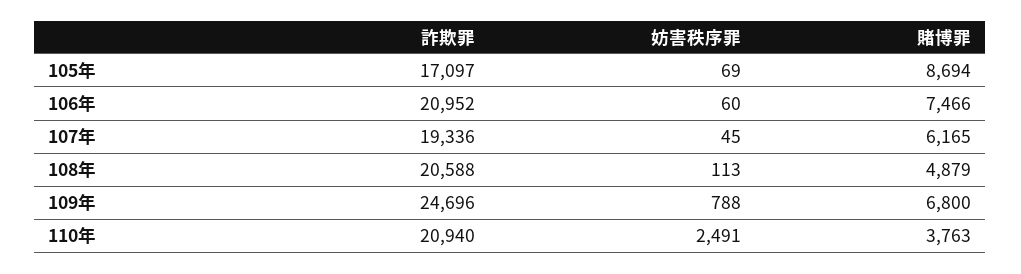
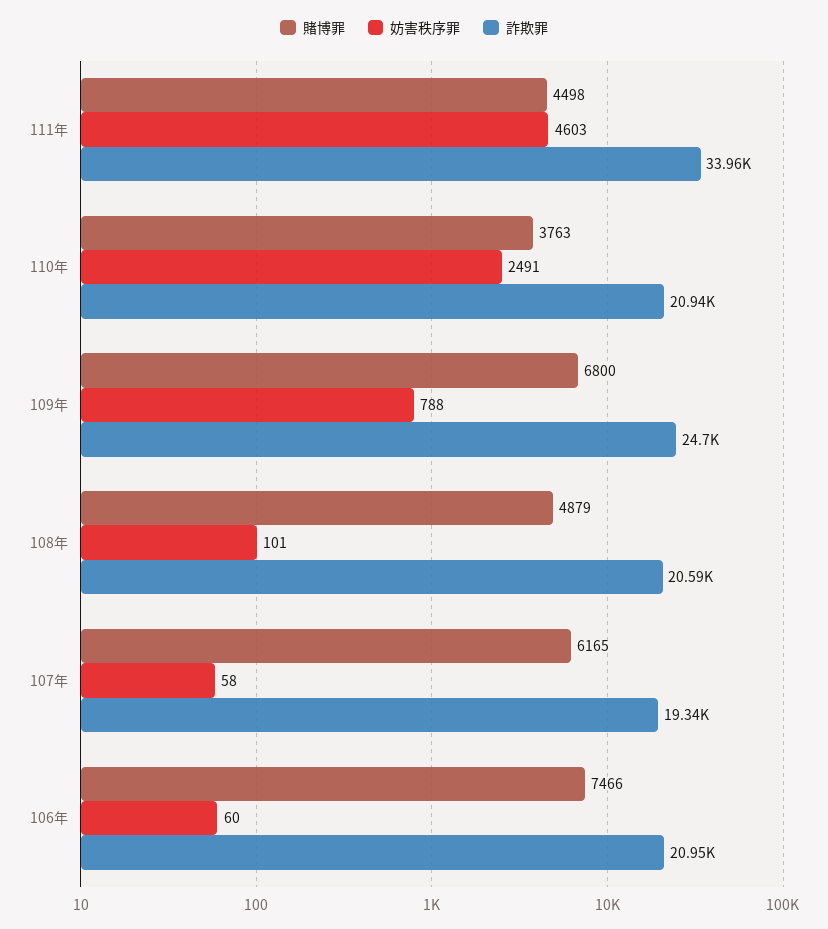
詐欺罪, 105年: 17097 -> none
妨害秩序罪, 105年: 69 -> none
賭博罪, 105年: 8694 -> none
妨害秩序罪, 107年: 45 -> 58
妨害秩序罪, 108年: 113 -> 101
賭博罪, 111年: none -> 4498
妨害秩序罪, 111年: none -> 4603
詐欺罪, 111年: none -> 33960

